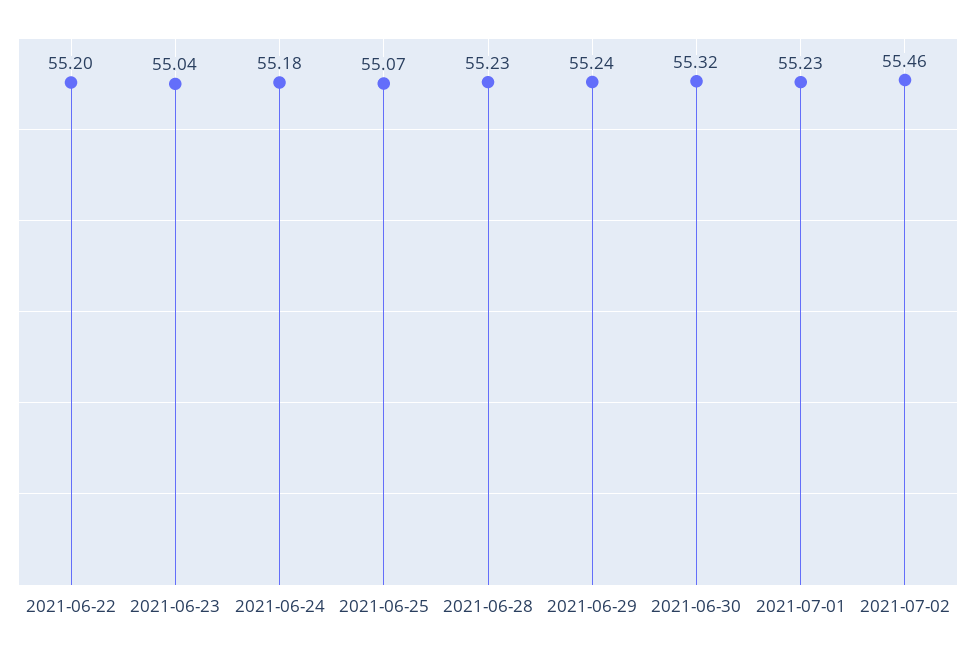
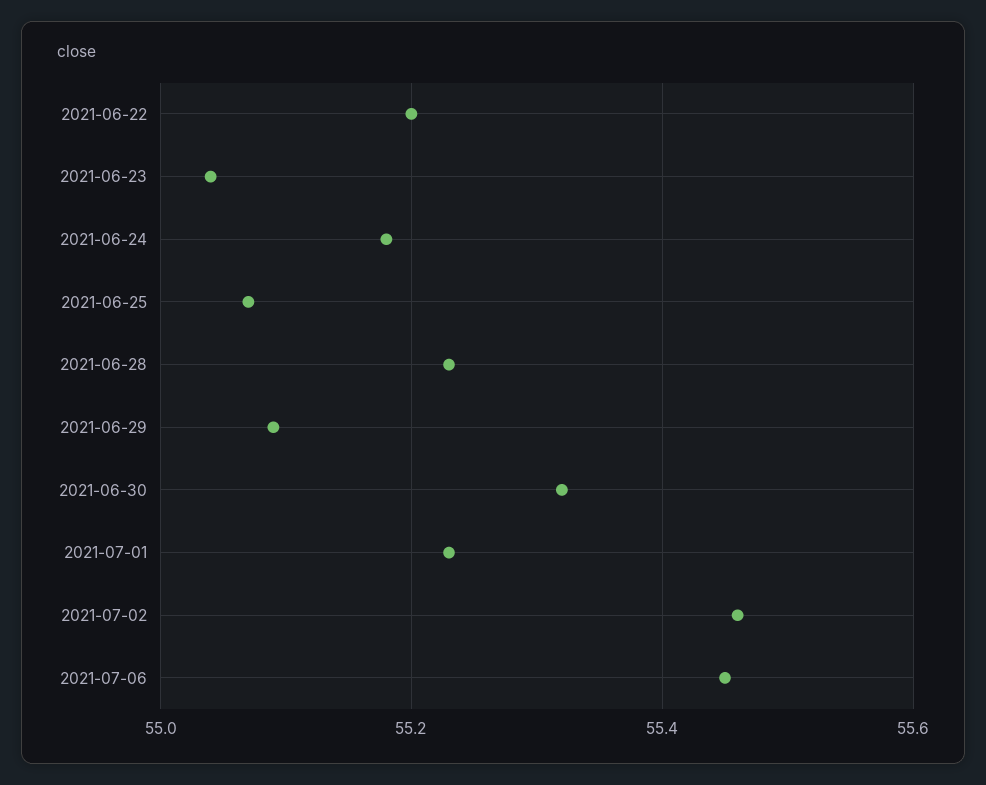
2021-06-29: 55.24 -> 55.1
2021-07-06: none -> 55.45

